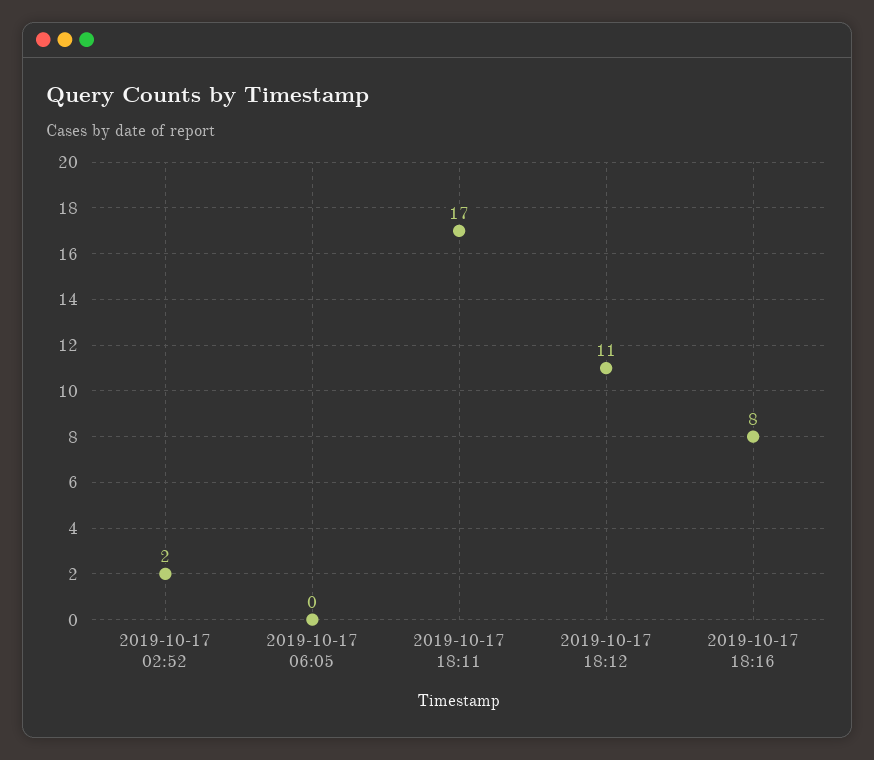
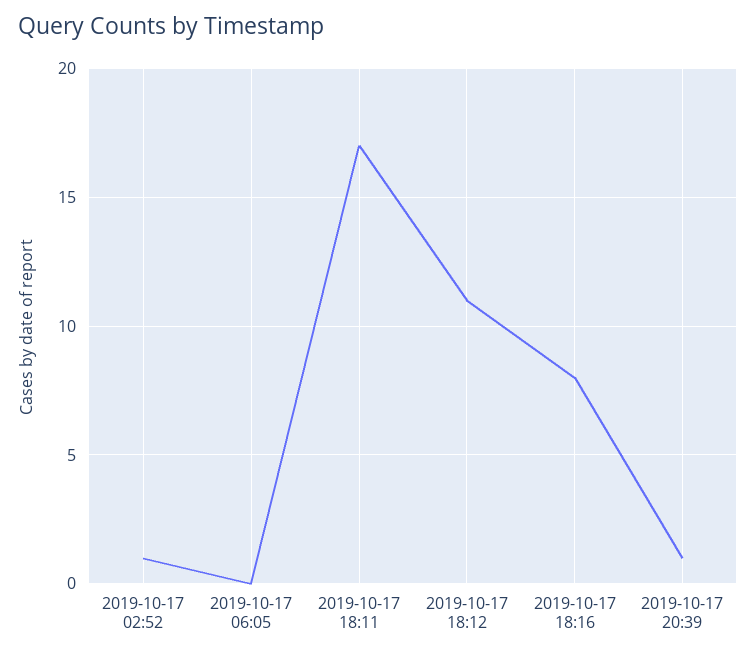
2019-10-17 02:52: 2 -> 1
2019-10-17 20:39: none -> 1

